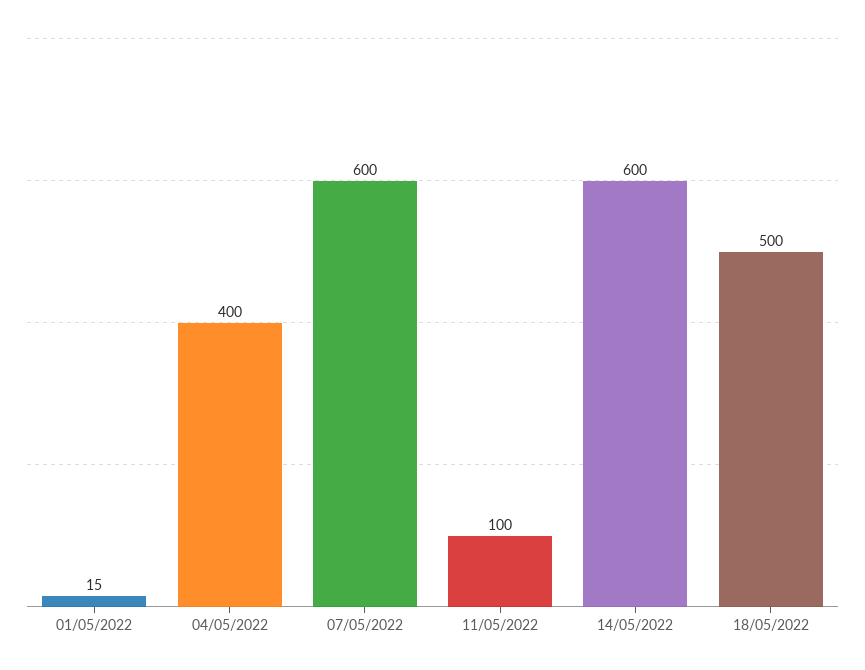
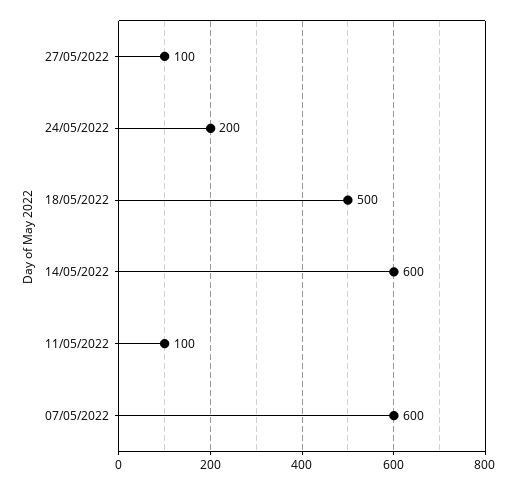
01/05/2022: 15 -> none
04/05/2022: 400 -> none
27/05/2022: none -> 100
24/05/2022: none -> 200

